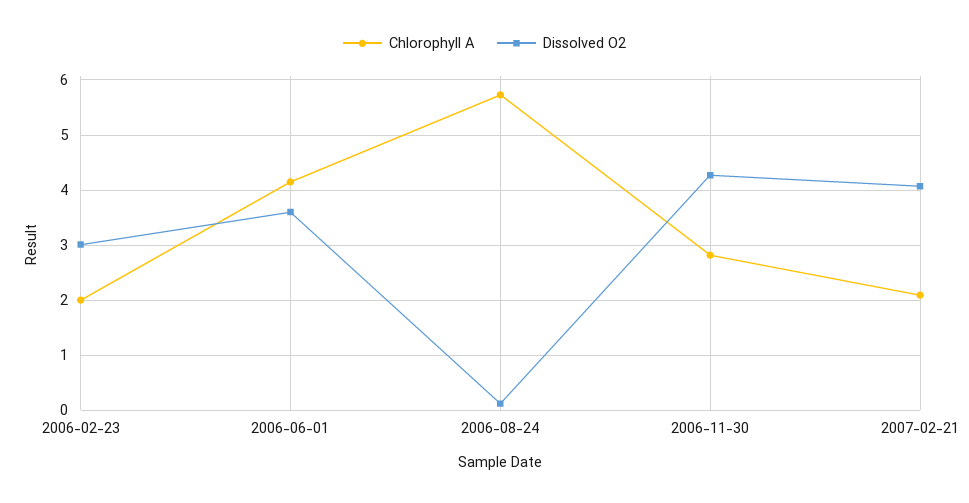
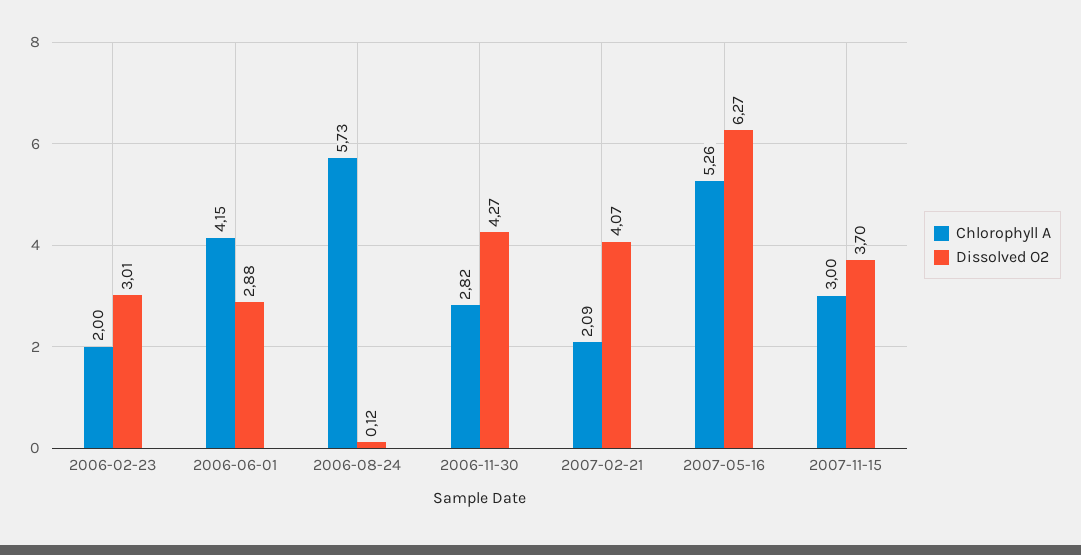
Dissolved O2, 2006-06-01: 3.6 -> 2.88
Chlorophyll A, 2007-05-16: none -> 5.26
Dissolved O2, 2007-05-16: none -> 6.27
Chlorophyll A, 2007-11-15: none -> 3
Dissolved O2, 2007-11-15: none -> 3.7

